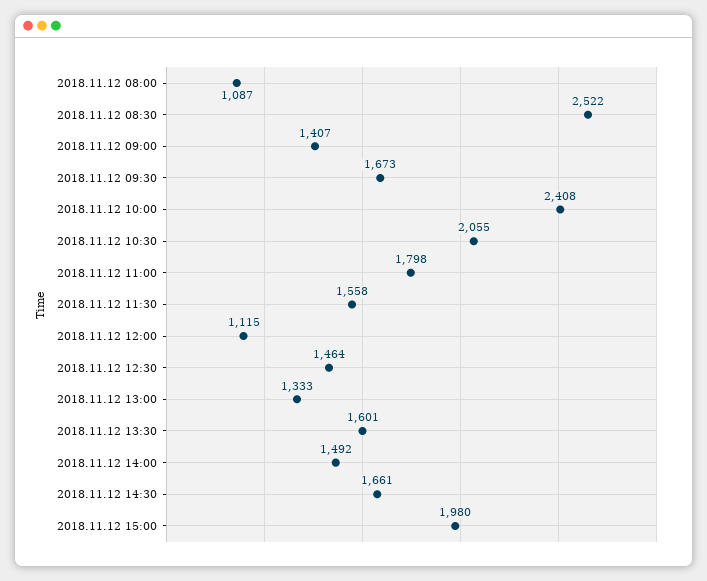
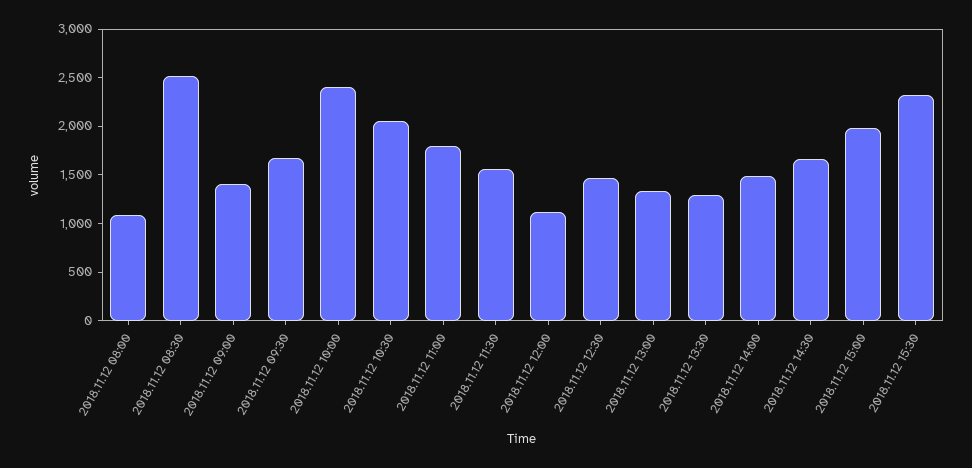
2018.11.12 13:30: 1601 -> 1300
2018.11.12 15:30: none -> 2300

